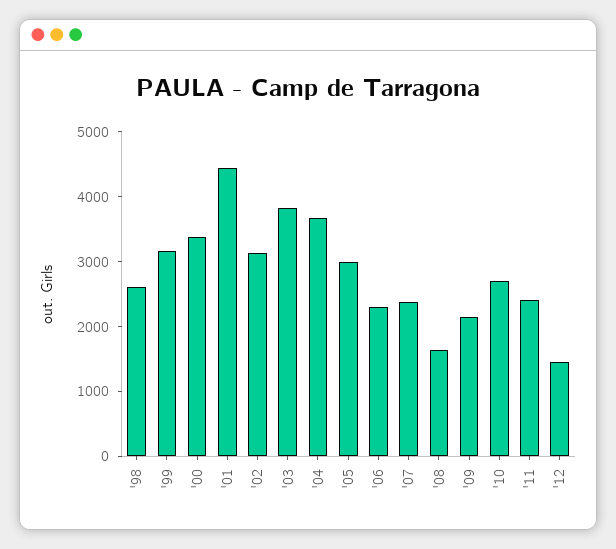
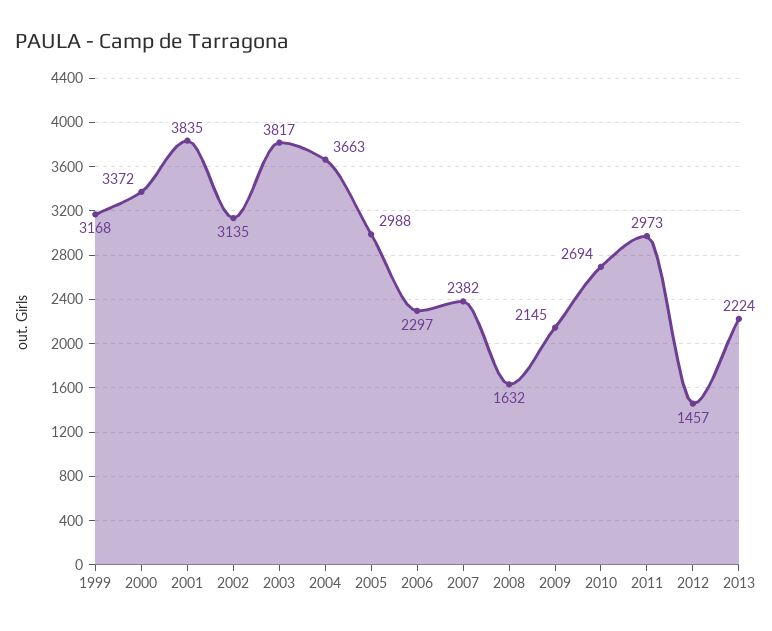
'98: 2600 -> none
'01: 4400 -> 3835
'11: 2400 -> 2973
2013: none -> 2224

